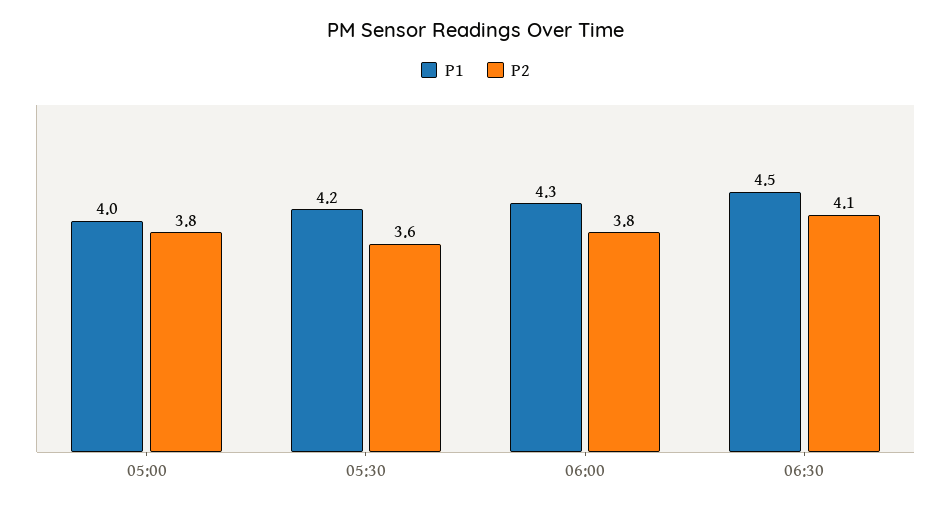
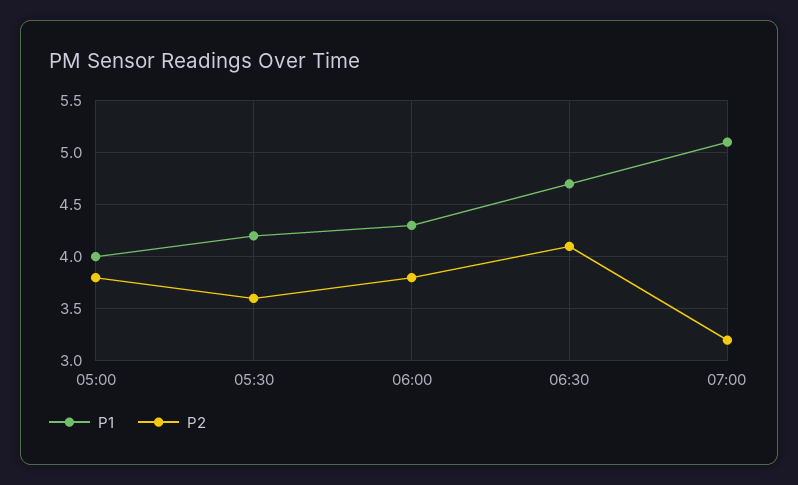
P1, 06:30: 4.5 -> 4.7
P1, 07:00: none -> 5.1
P2, 07:00: none -> 3.2

